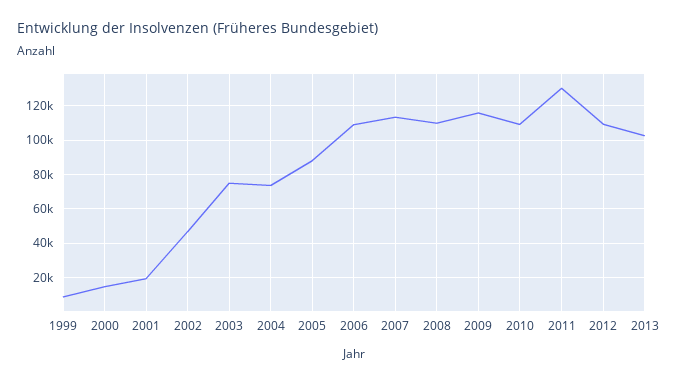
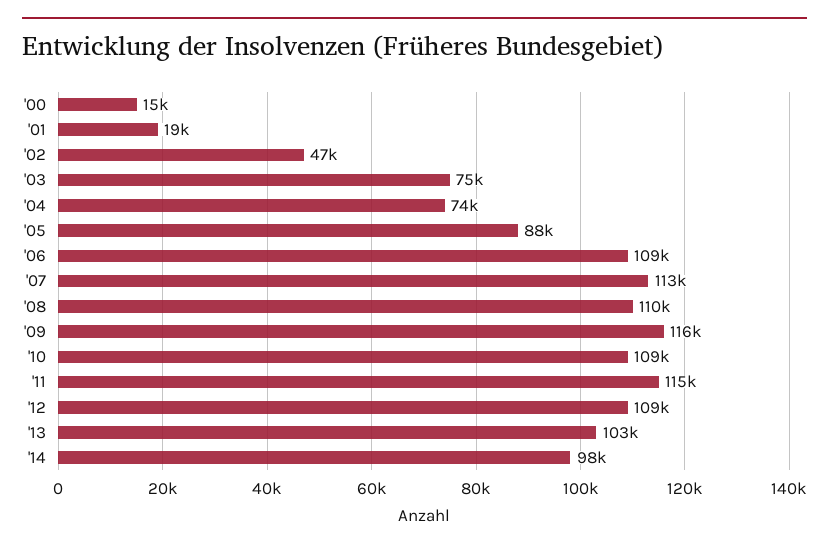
1999: 10000 -> none
2011: 130000 -> 115000
'14: none -> 98000

